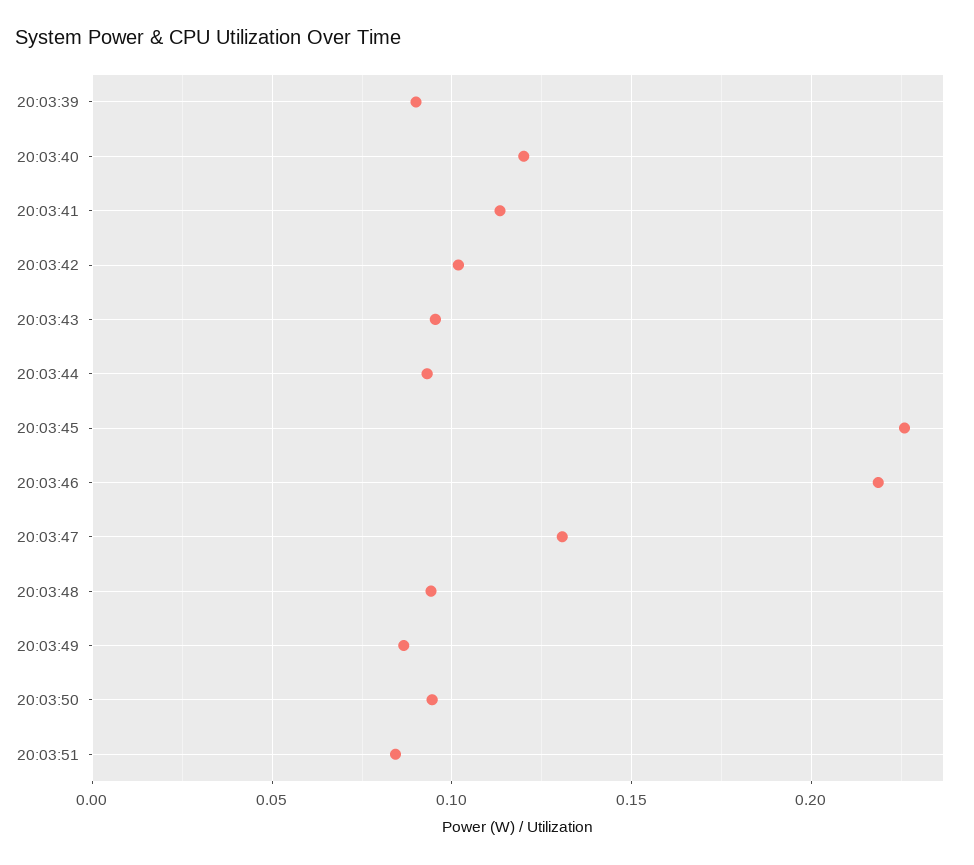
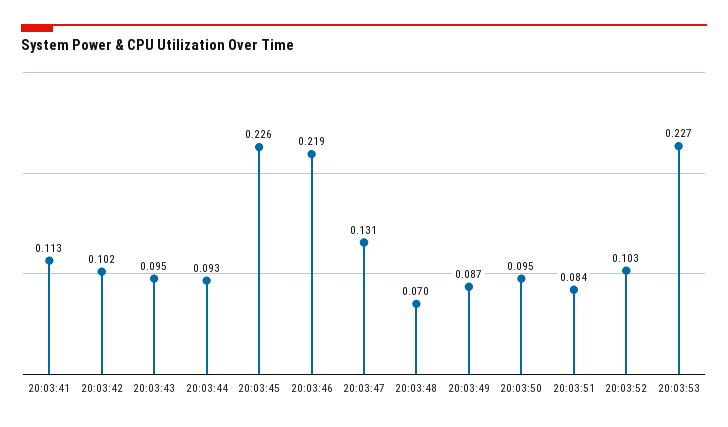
20:03:39: 0.09 -> none
20:03:40: 0.12 -> none
20:03:48: 0.095 -> 0.07
20:03:52: none -> 0.103
20:03:53: none -> 0.227

